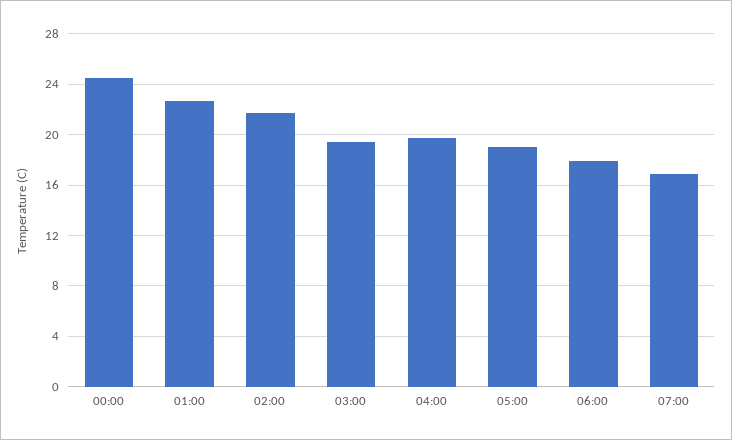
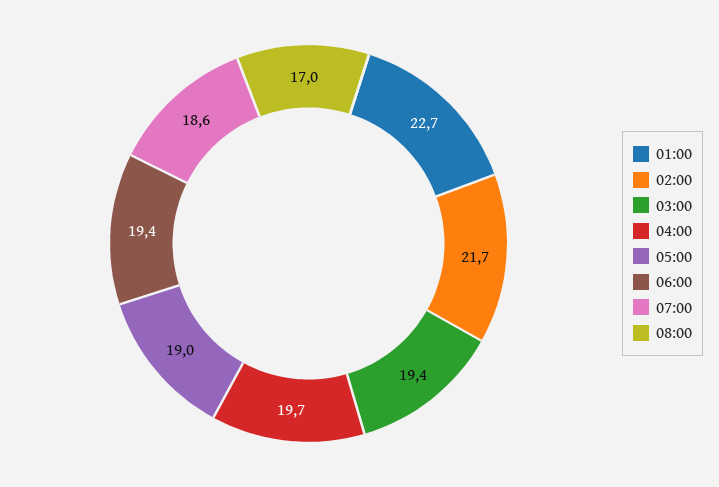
00:00: 24.5 -> none
06:00: 18 -> 19.4
07:00: 17 -> 18.6
08:00: none -> 17

